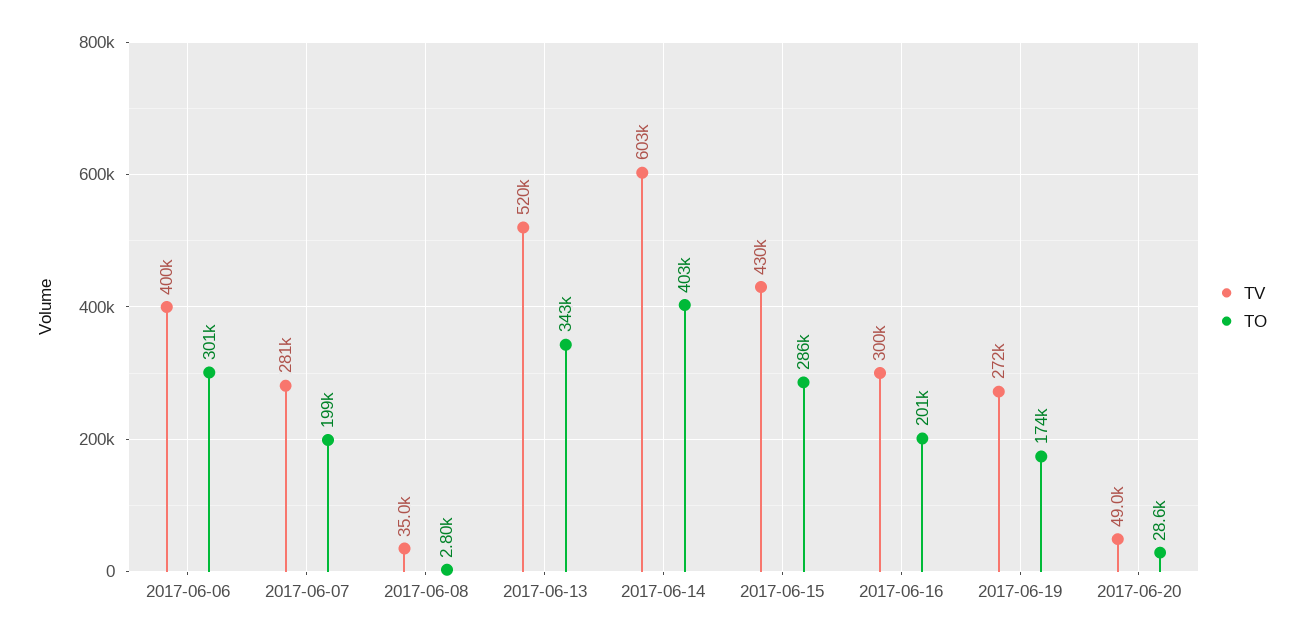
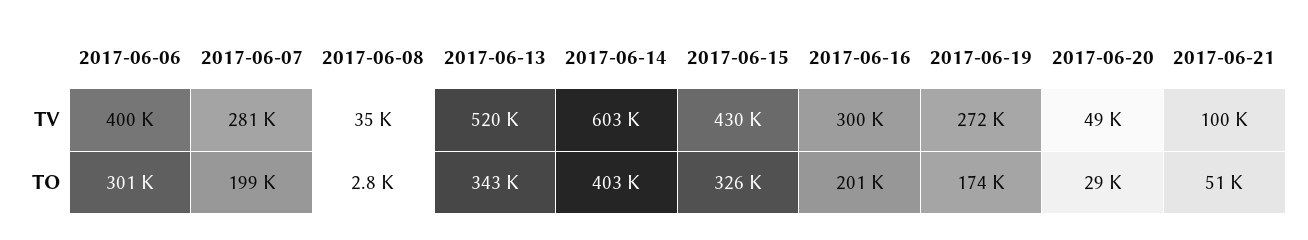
TO, 2017-06-15: 286000 -> 326000
TV, 2017-06-21: none -> 100000
TO, 2017-06-21: none -> 51000

